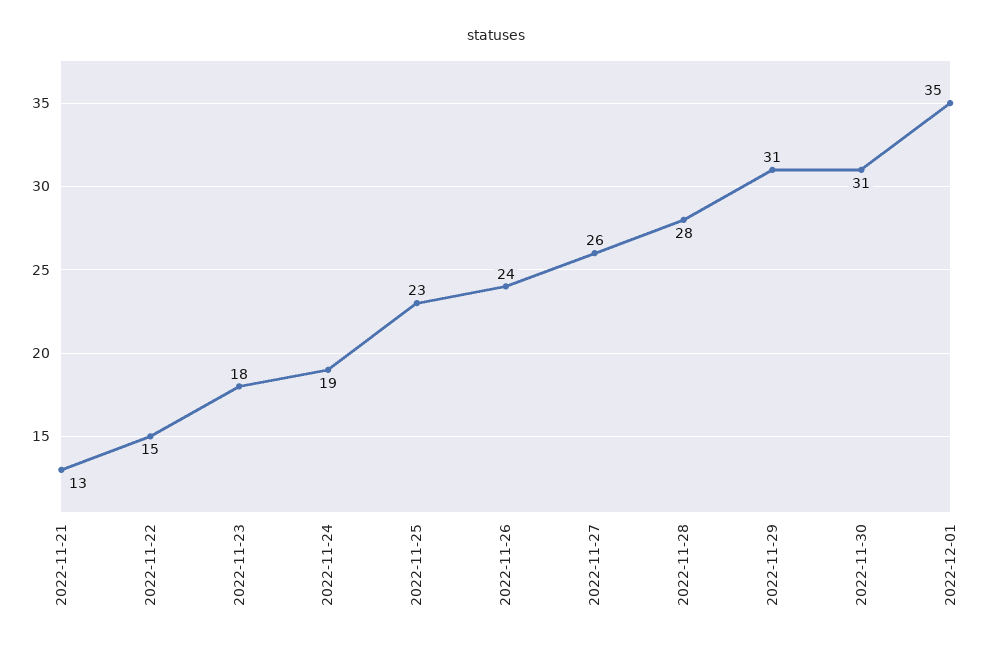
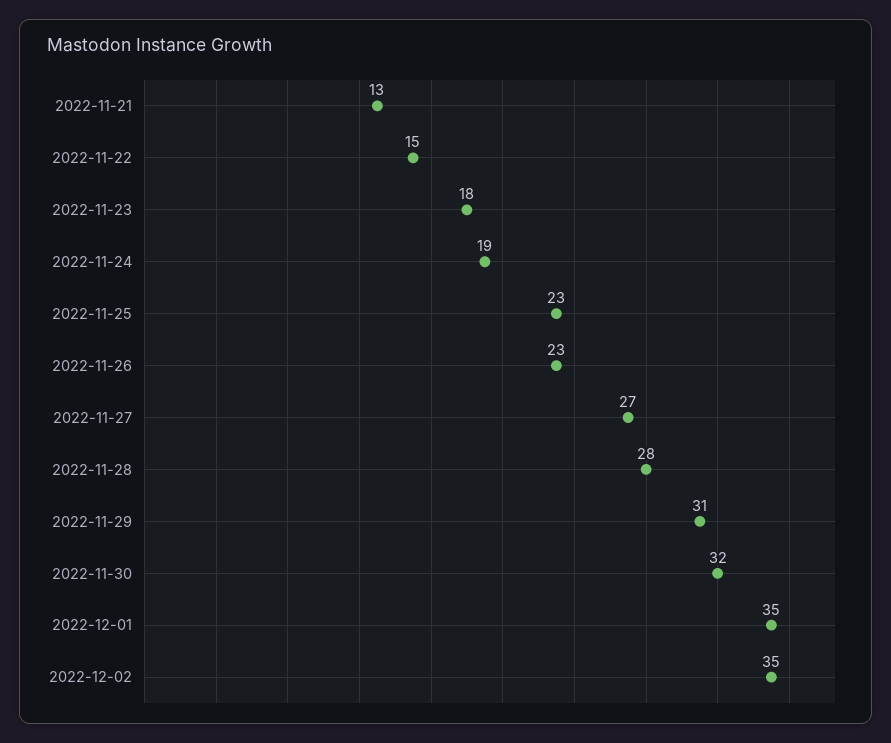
2022-11-26: 24 -> 23
2022-11-27: 26 -> 27
2022-11-30: 31 -> 32
2022-12-02: none -> 35

